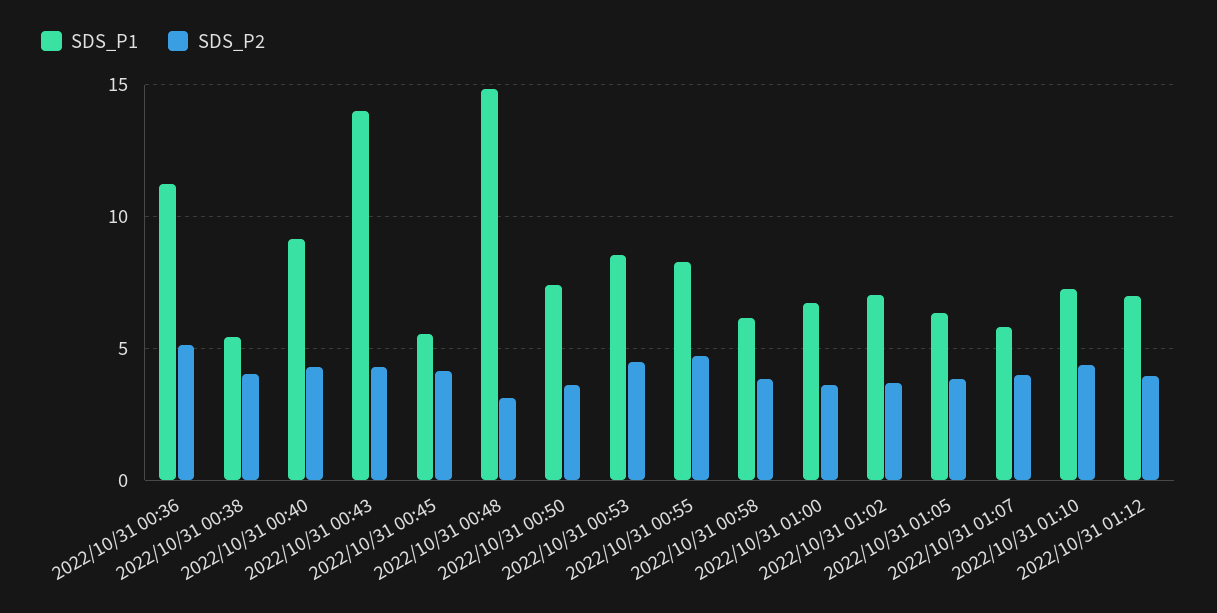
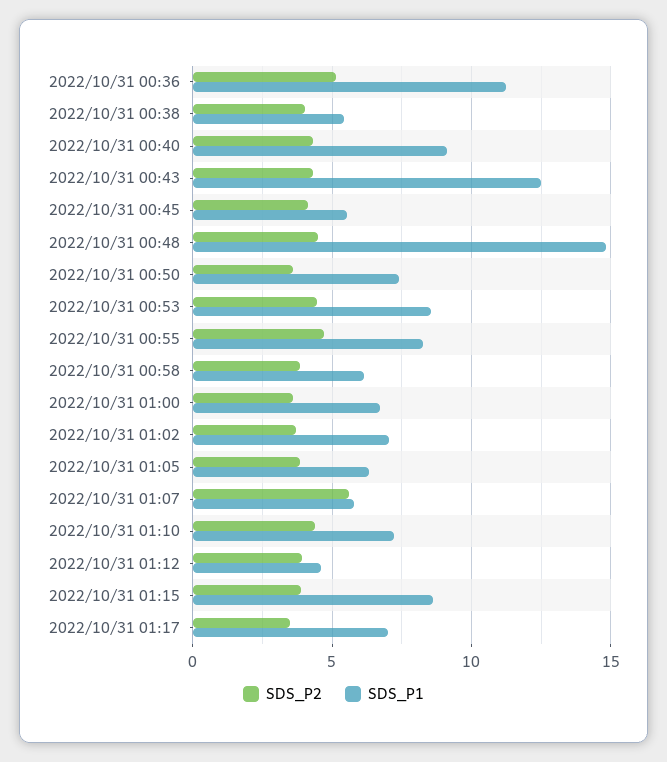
SDS_P1, 2022/10/31 00:43: 14 -> 12.5
SDS_P2, 2022/10/31 00:48: 3 -> 4.5
SDS_P2, 2022/10/31 01:07: 4 -> 5.5
SDS_P1, 2022/10/31 01:12: 7 -> 4.5
SDS_P2, 2022/10/31 01:15: none -> 4
SDS_P1, 2022/10/31 01:15: none -> 8.5
SDS_P2, 2022/10/31 01:17: none -> 3.5
SDS_P1, 2022/10/31 01:17: none -> 7

